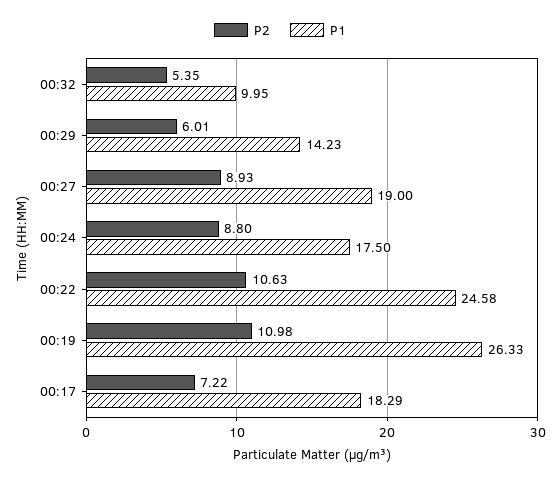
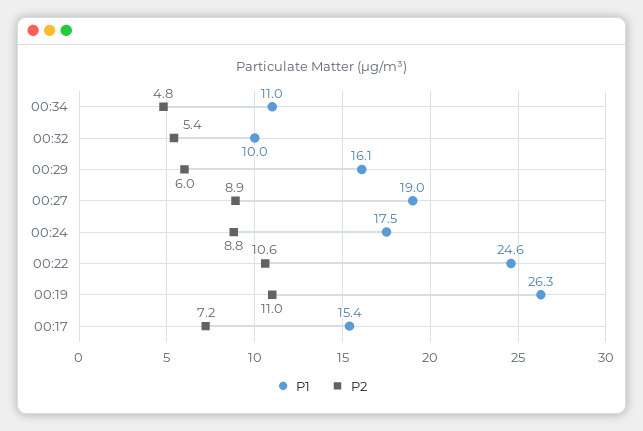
P1, 00:29: 14.23 -> 16.1
P1, 00:17: 18.29 -> 15.4
P1, 00:34: none -> 11
P2, 00:34: none -> 4.8

